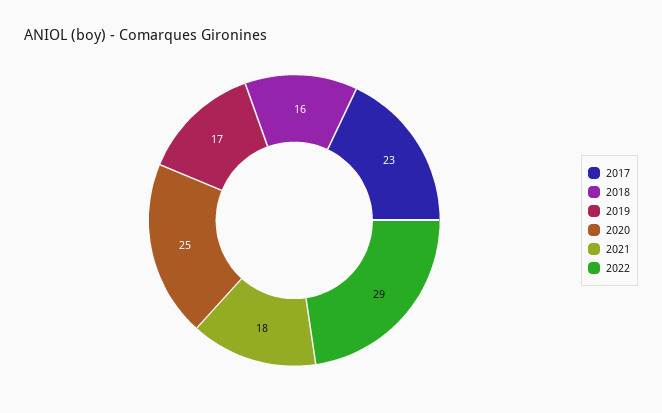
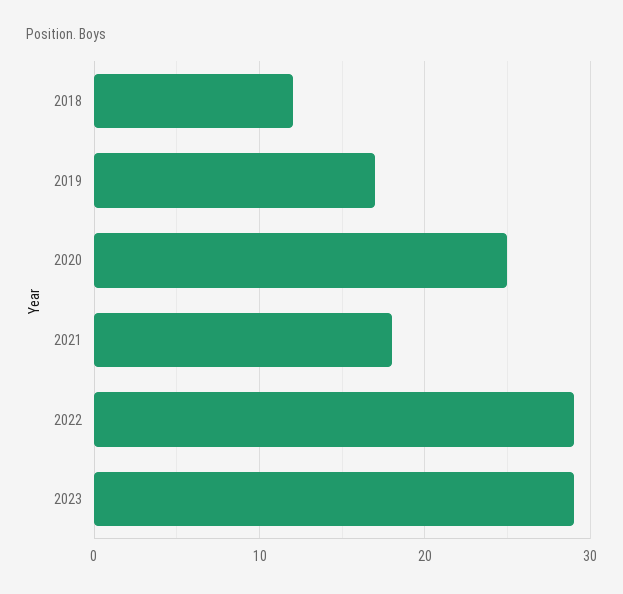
2017: 23 -> none
2018: 16 -> 12
2023: none -> 29

